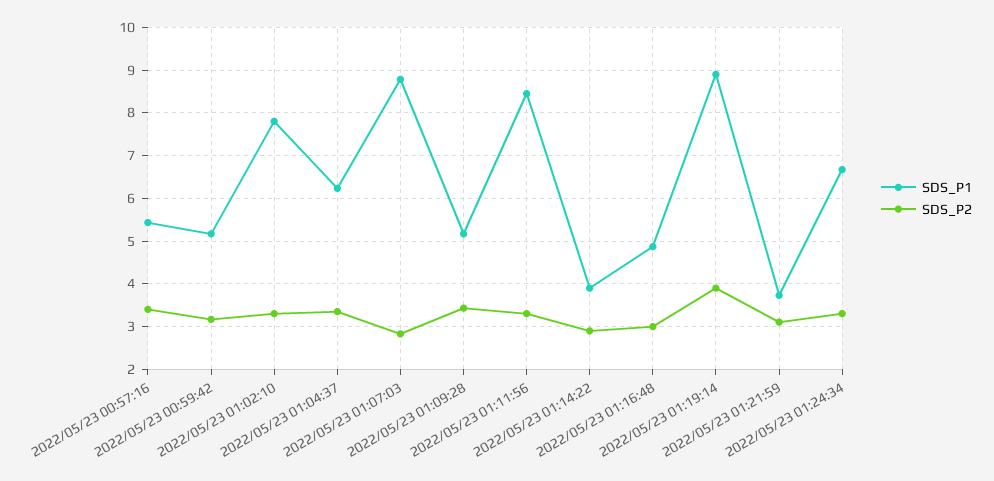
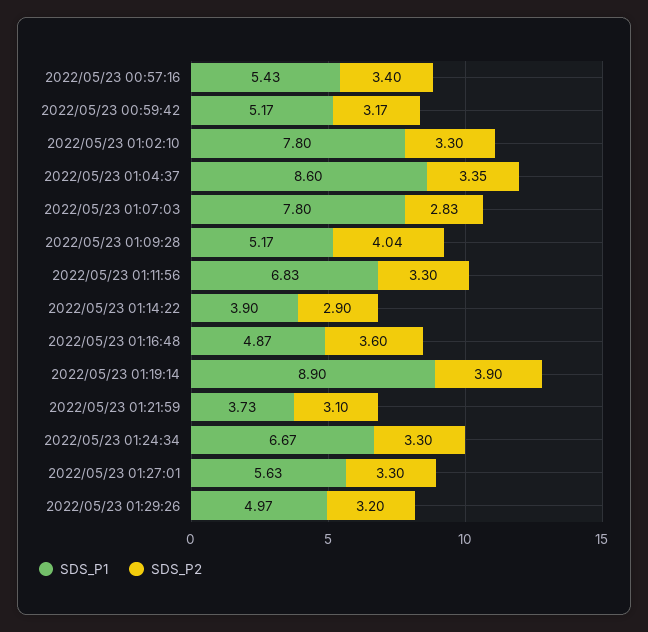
SDS_P1, 2022/05/23 01:04:37: 6.2 -> 8.6
SDS_P1, 2022/05/23 01:07:03: 8.8 -> 7.8
SDS_P2, 2022/05/23 01:09:28: 3.4 -> 4.04
SDS_P1, 2022/05/23 01:11:56: 8.4 -> 6.83
SDS_P2, 2022/05/23 01:16:48: 3 -> 3.6
SDS_P1, 2022/05/23 01:27:01: none -> 5.63
SDS_P2, 2022/05/23 01:27:01: none -> 3.3
SDS_P1, 2022/05/23 01:29:26: none -> 4.97
SDS_P2, 2022/05/23 01:29:26: none -> 3.2

